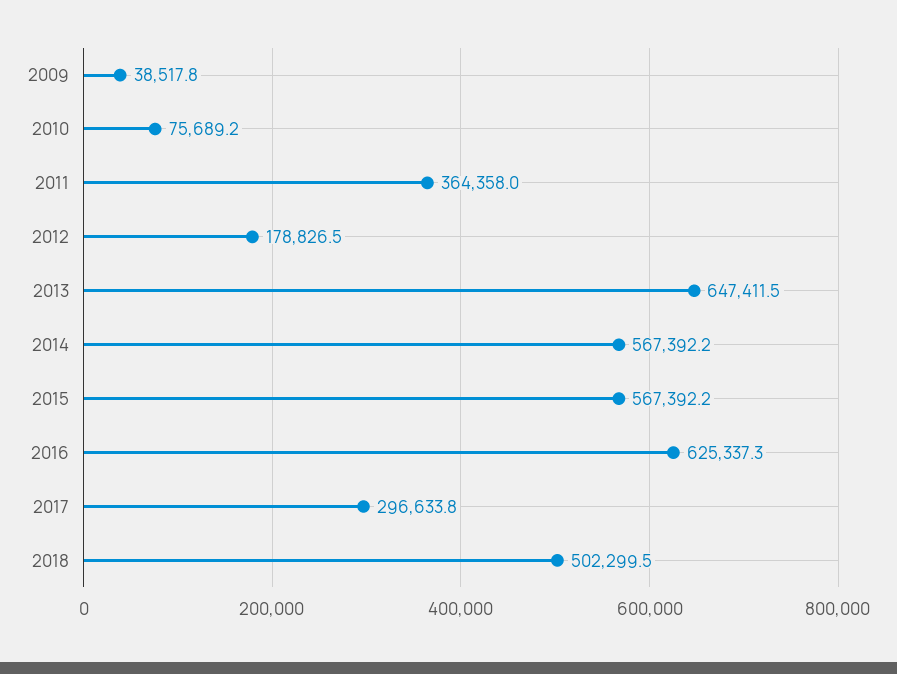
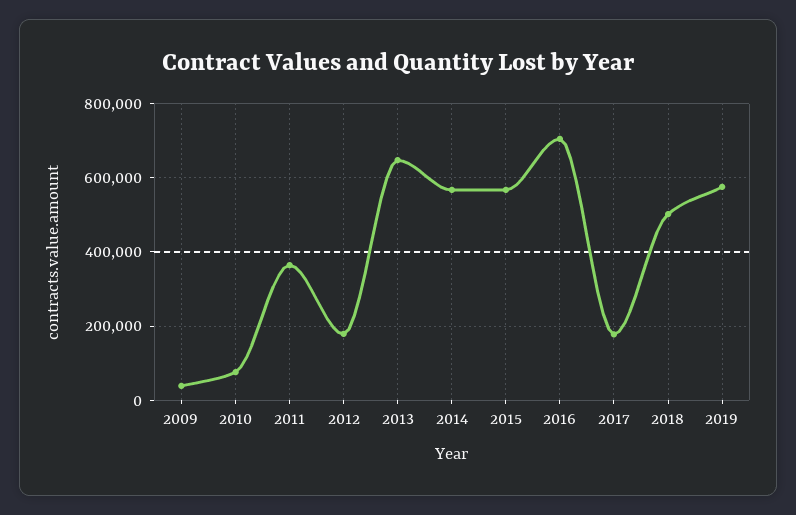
2016: 625337.3 -> 700000
2017: 296633.8 -> 180000
2019: none -> 580000

